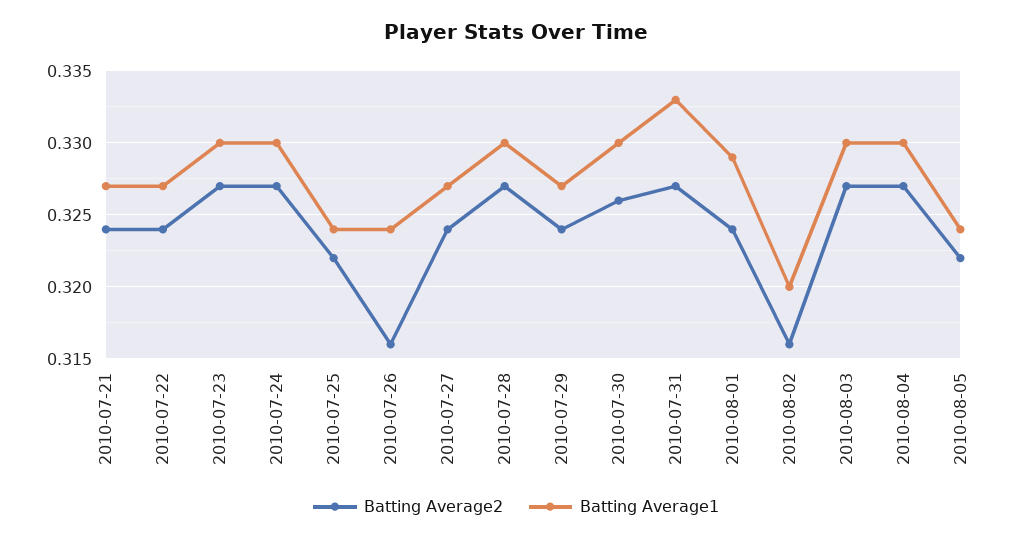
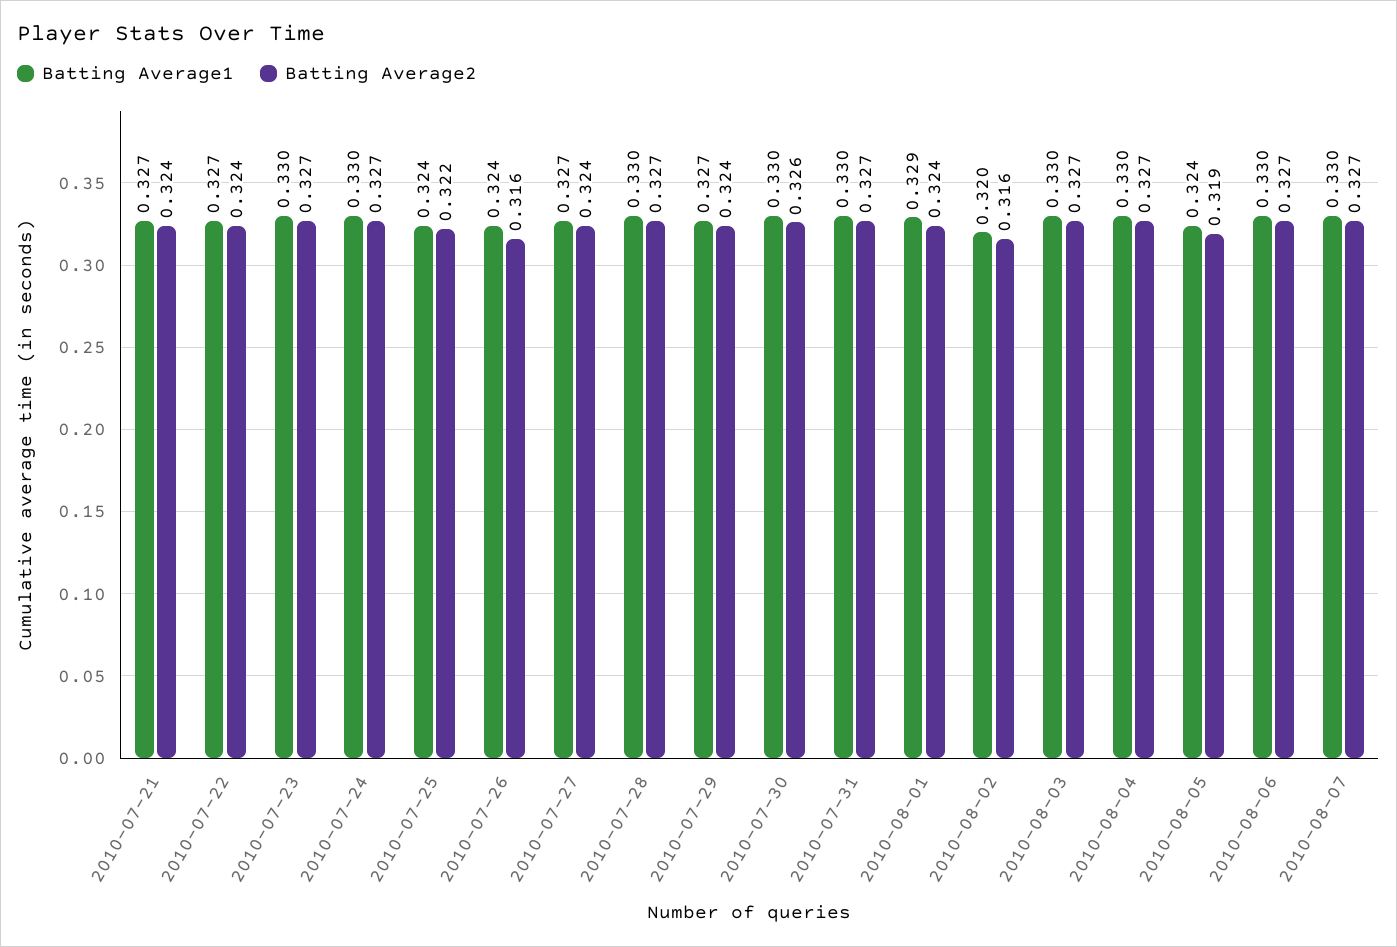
Batting Average1, 2010-07-31: 0.333 -> 0.33
Batting Average2, 2010-08-05: 0.322 -> 0.319
Batting Average1, 2010-08-06: none -> 0.33
Batting Average2, 2010-08-06: none -> 0.327
Batting Average1, 2010-08-07: none -> 0.33
Batting Average2, 2010-08-07: none -> 0.327

